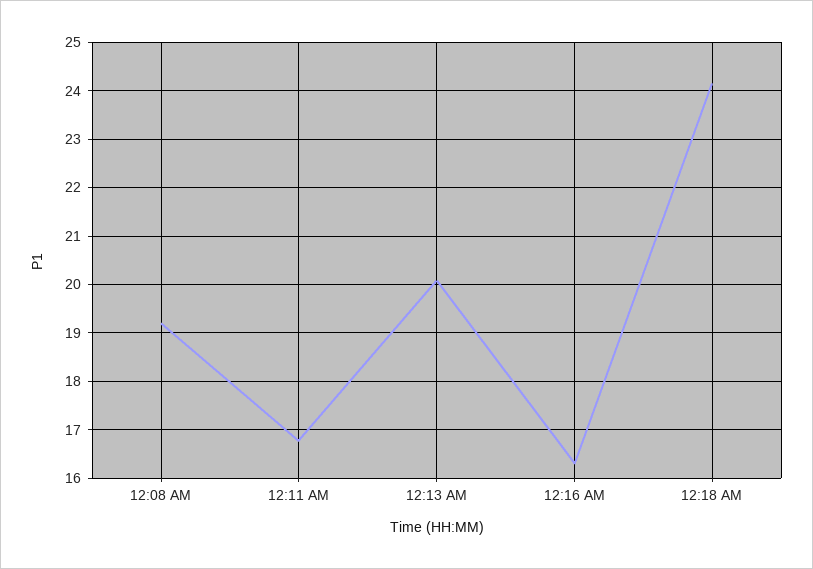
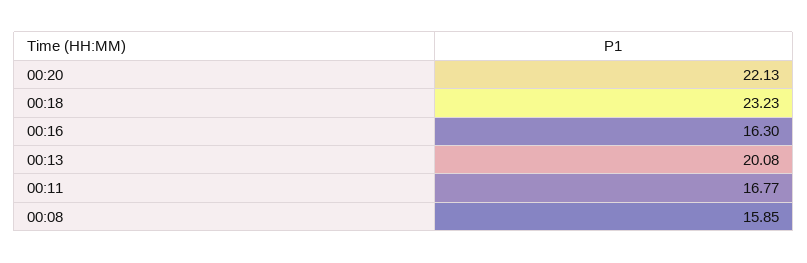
12:08 AM: 19.2 -> 15.85
12:18 AM: 24.2 -> 23.23
00:20: none -> 22.13

